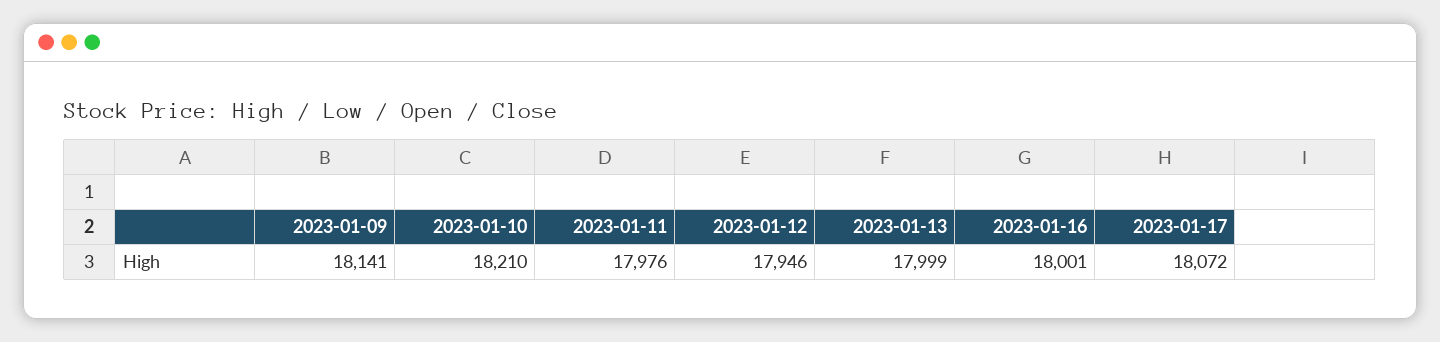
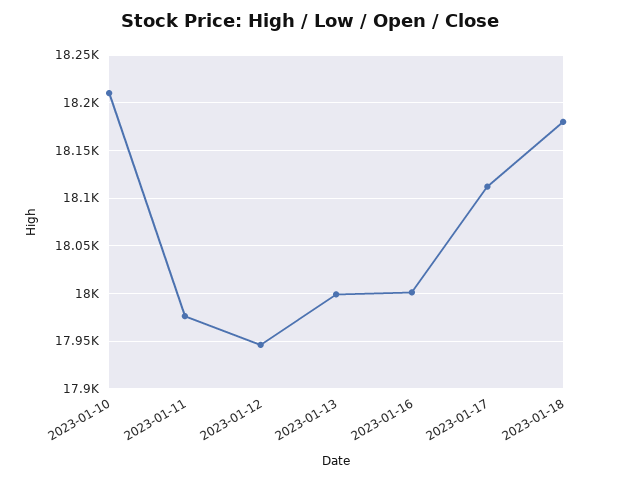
2023-01-09: 18141 -> none
2023-01-17: 18072 -> 18110
2023-01-18: none -> 18180

